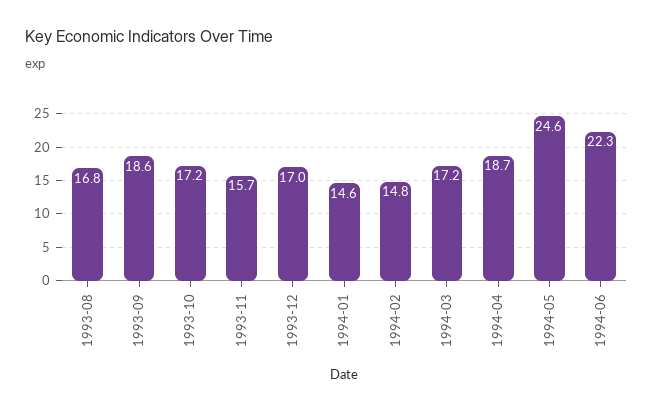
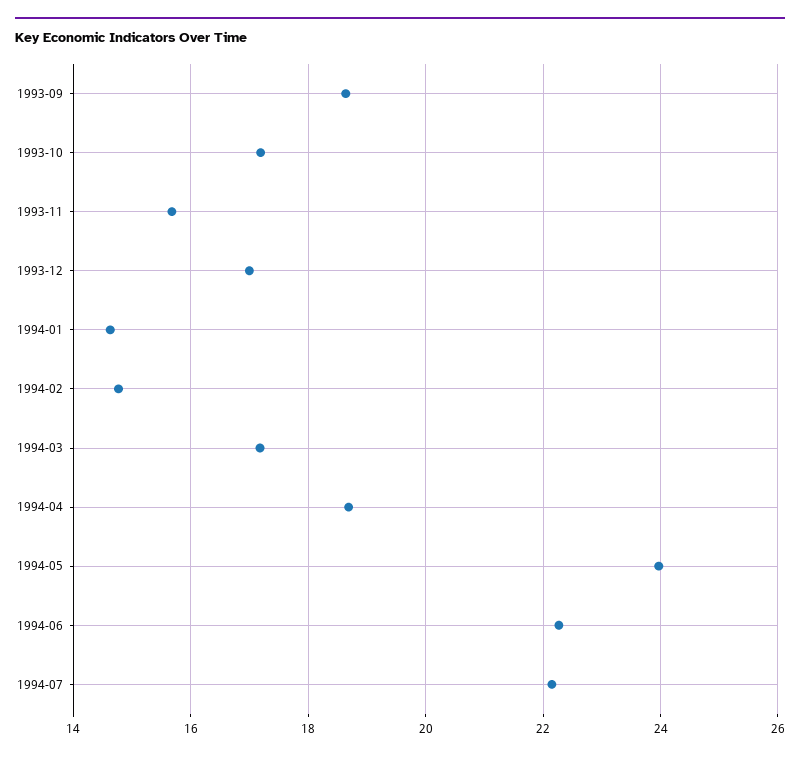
1993-08: 16.8 -> none
1994-05: 24.6 -> 24
1994-07: none -> 22.2

